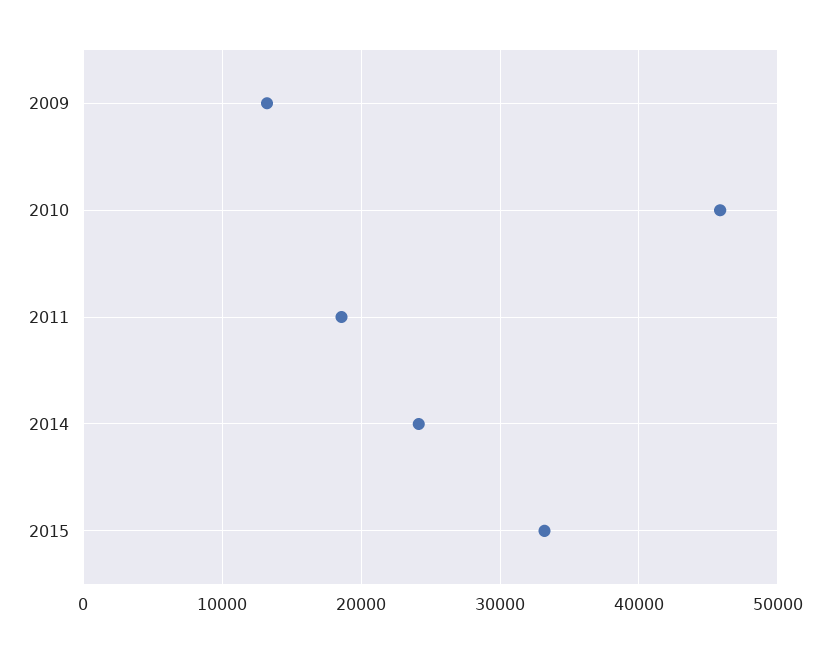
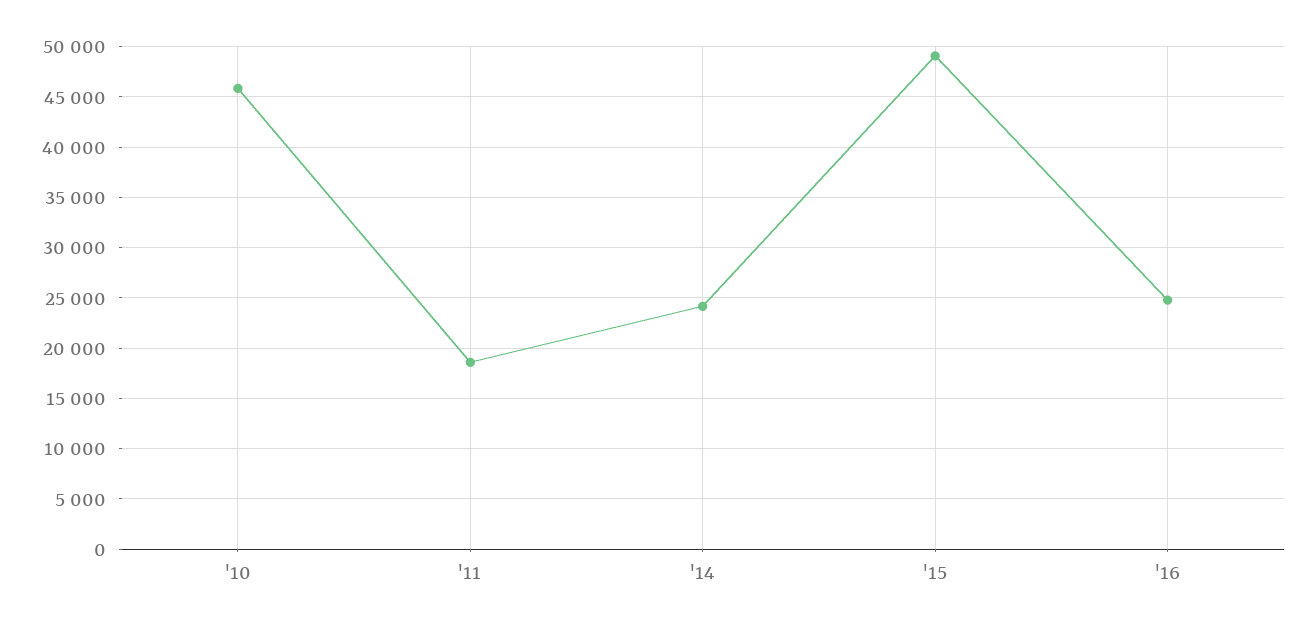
2009: 13000 -> none
2015: 33000 -> 49000
'16: none -> 25000

